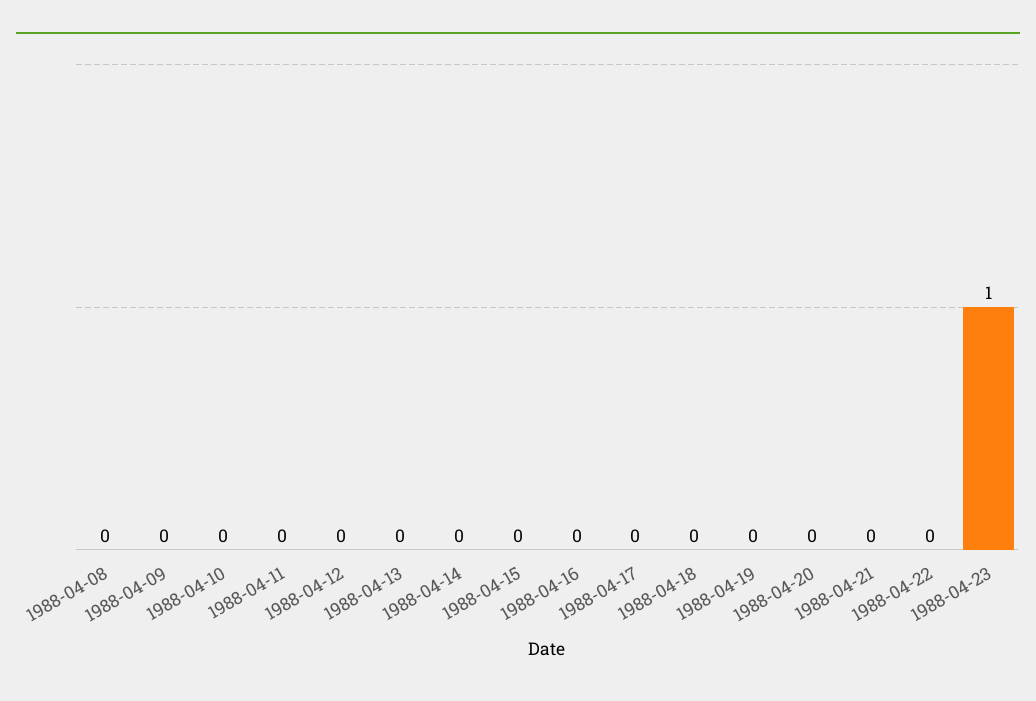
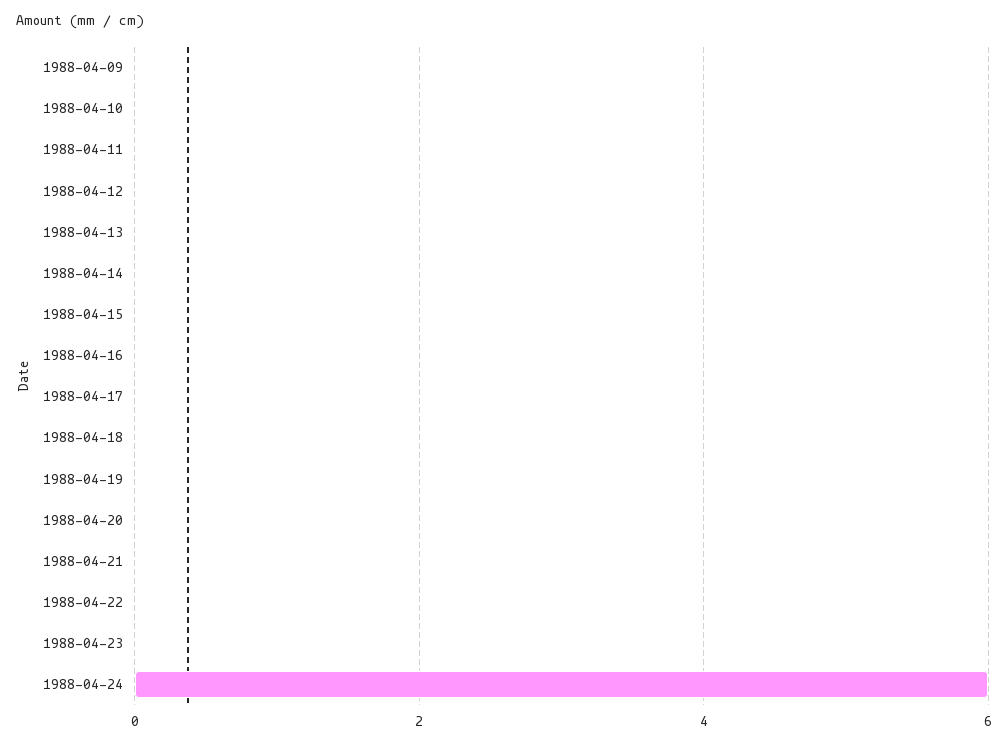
1988-04-08: 0 -> none
1988-04-23: 1 -> 0
1988-04-24: none -> 6

